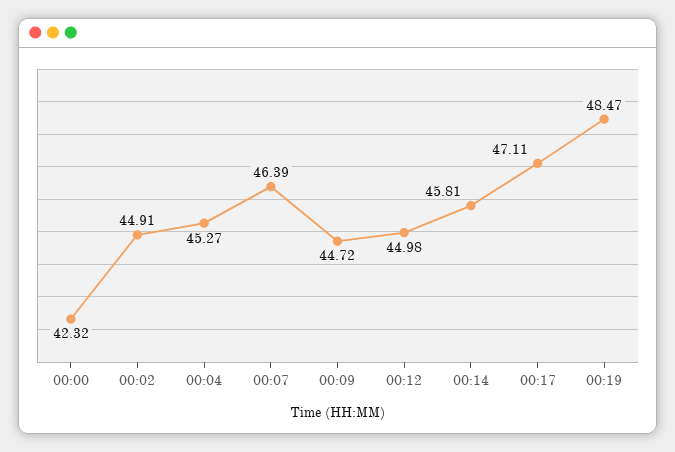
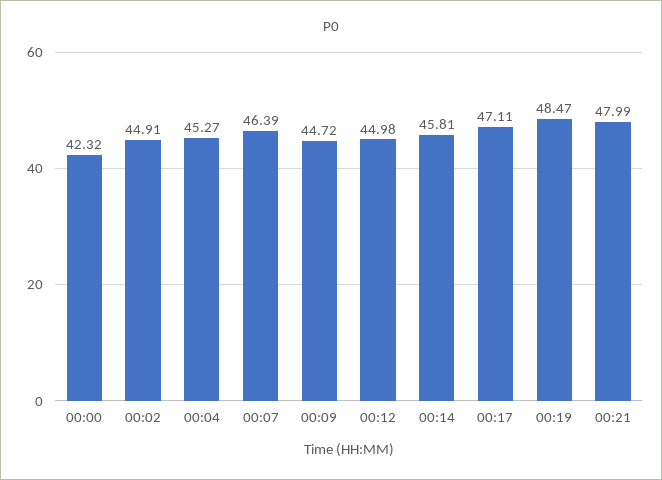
00:21: none -> 47.99

